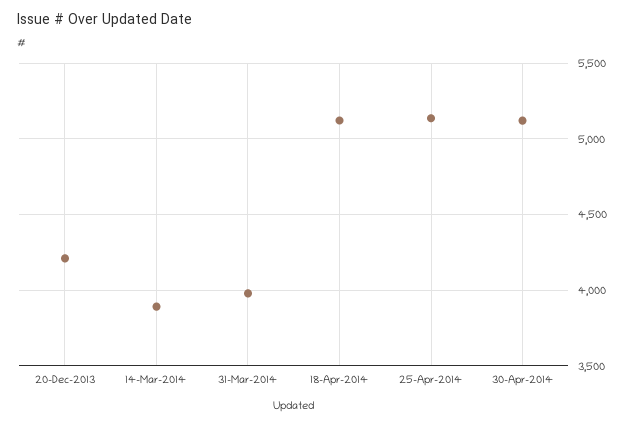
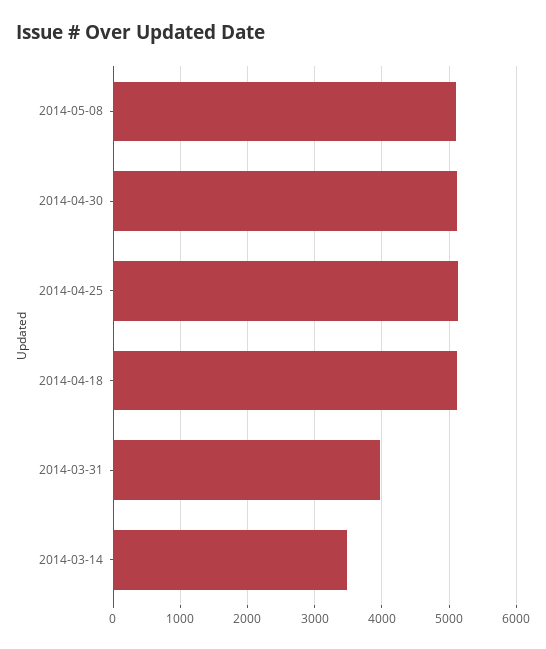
20-Dec-2013: 4200 -> none
14-Mar-2014: 3900 -> 3500
2014-05-08: none -> 5100

